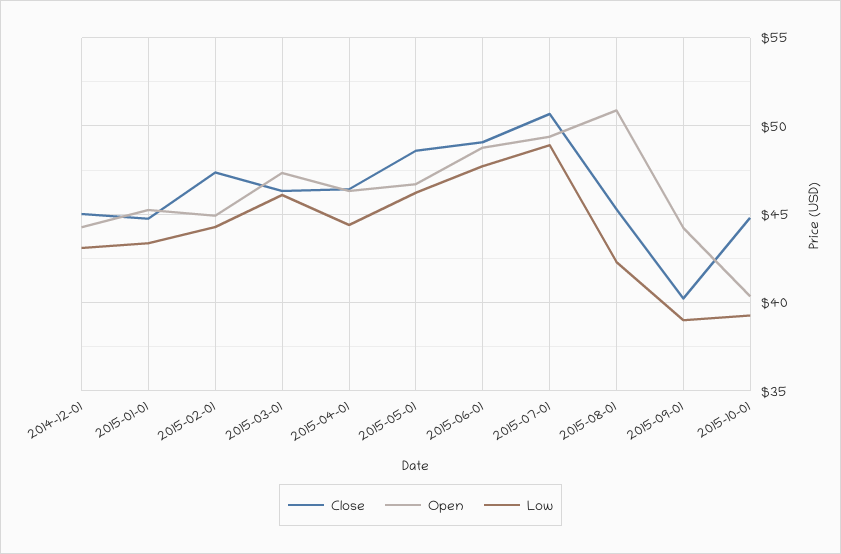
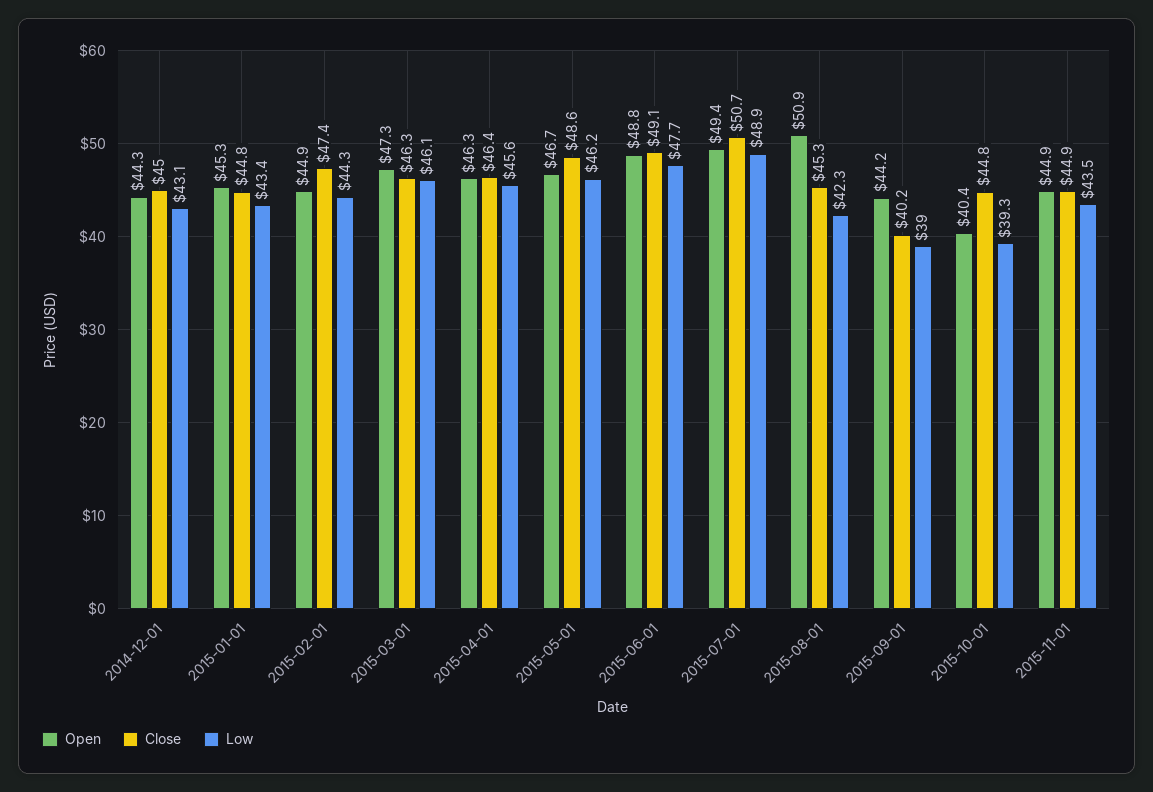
Low, 2015-04-01: 44.5 -> 45.6
Open, 2015-11-01: none -> 44.9
Close, 2015-11-01: none -> 44.9
Low, 2015-11-01: none -> 43.5

